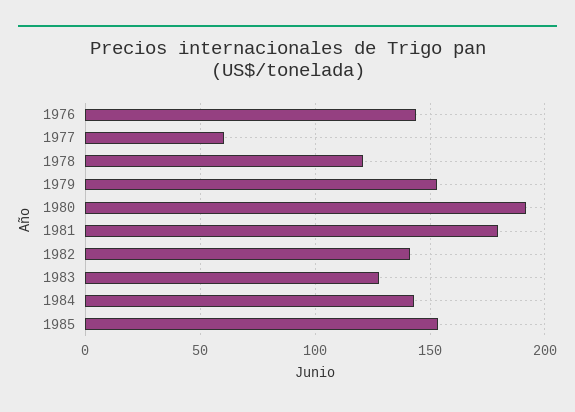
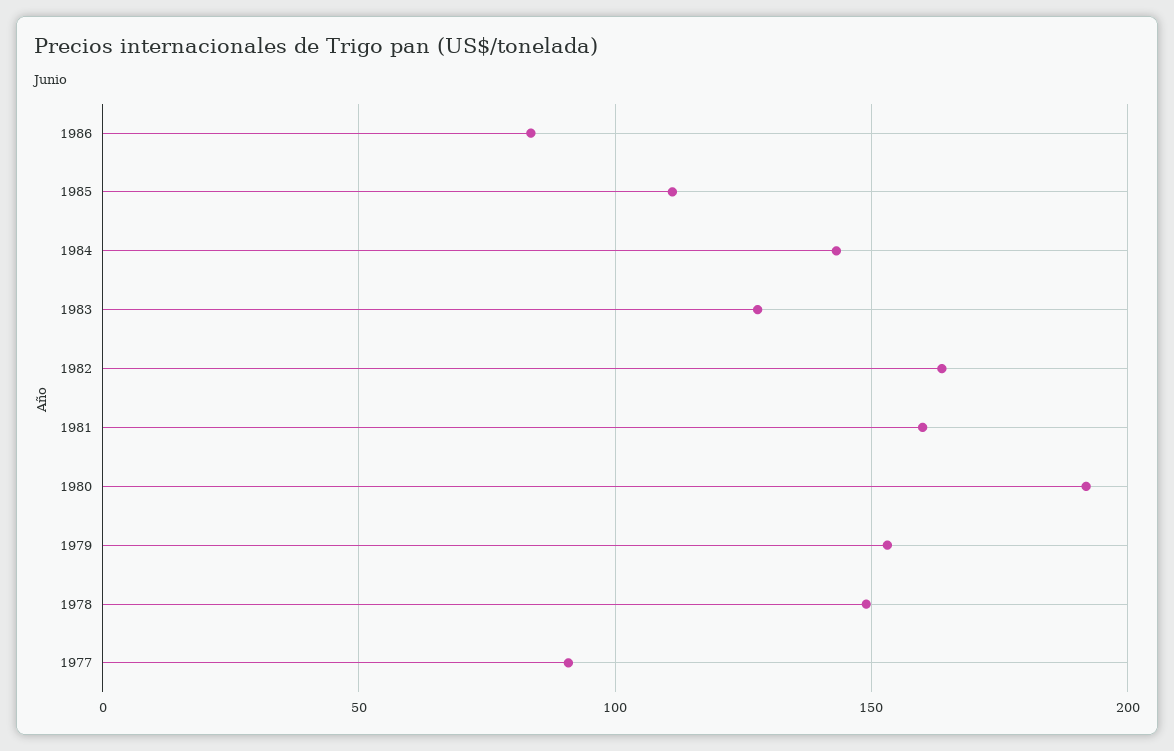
1976: 145 -> none
1977: 60 -> 90
1978: 120 -> 150
1981: 180 -> 160
1982: 140 -> 165
1985: 155 -> 110
1986: none -> 85

